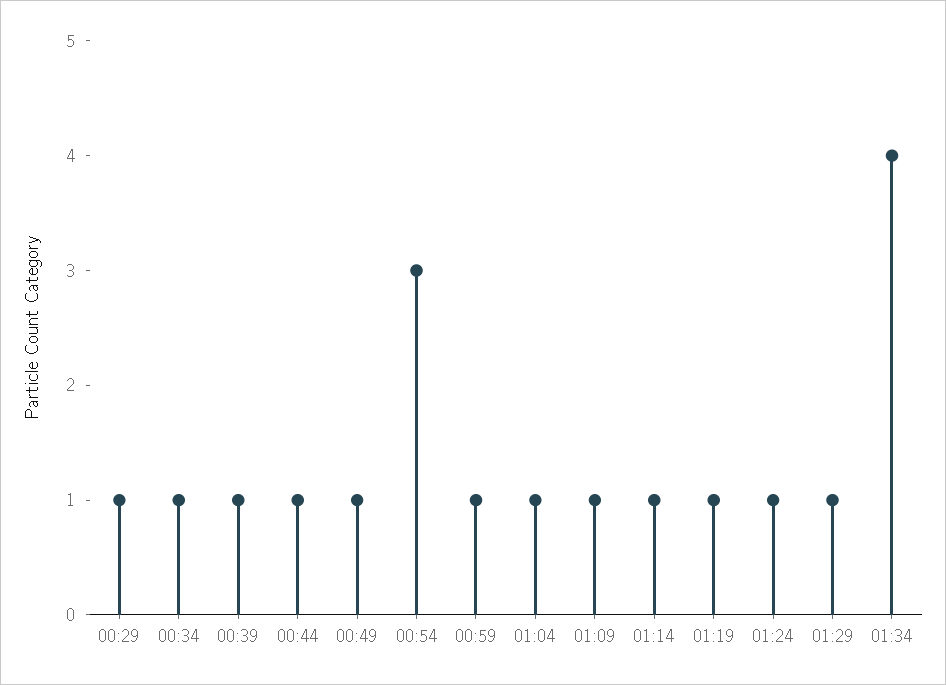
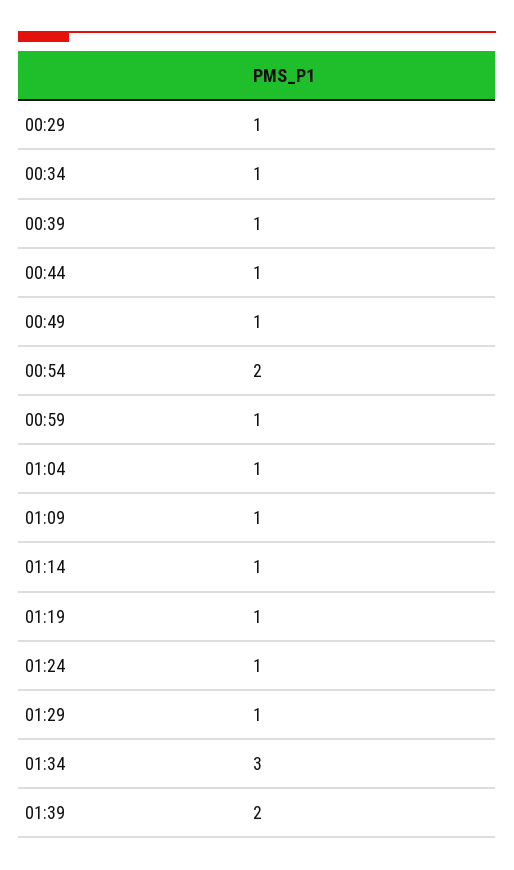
00:54: 3 -> 2
01:34: 4 -> 3
01:39: none -> 2

